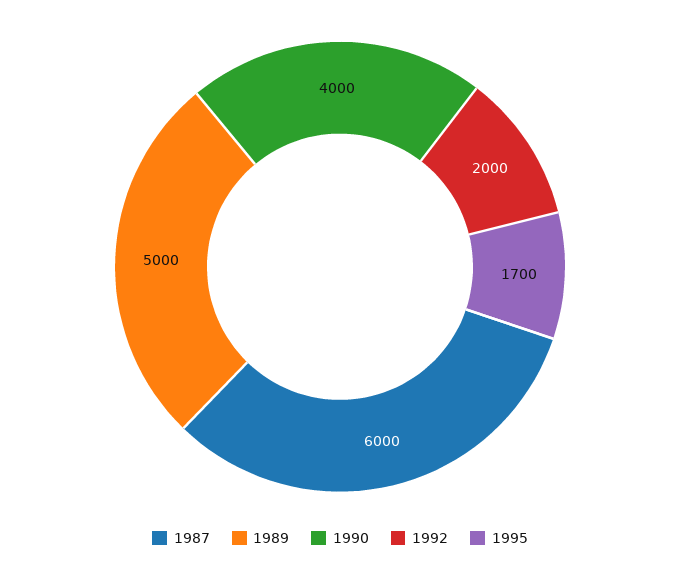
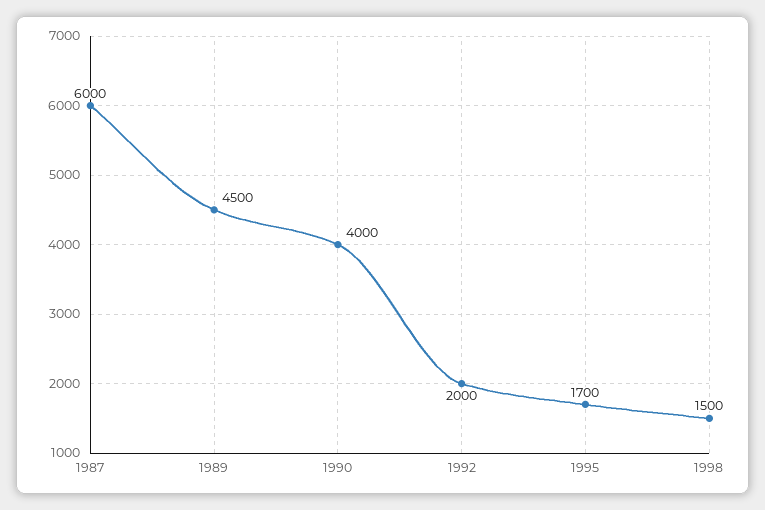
1989: 5000 -> 4500
1998: none -> 1500

